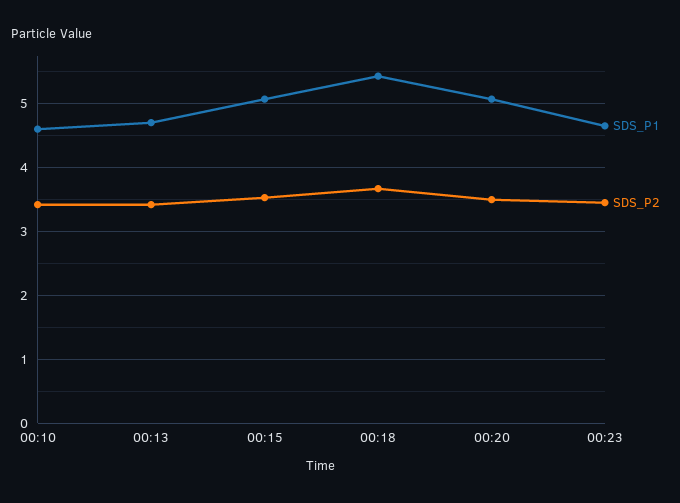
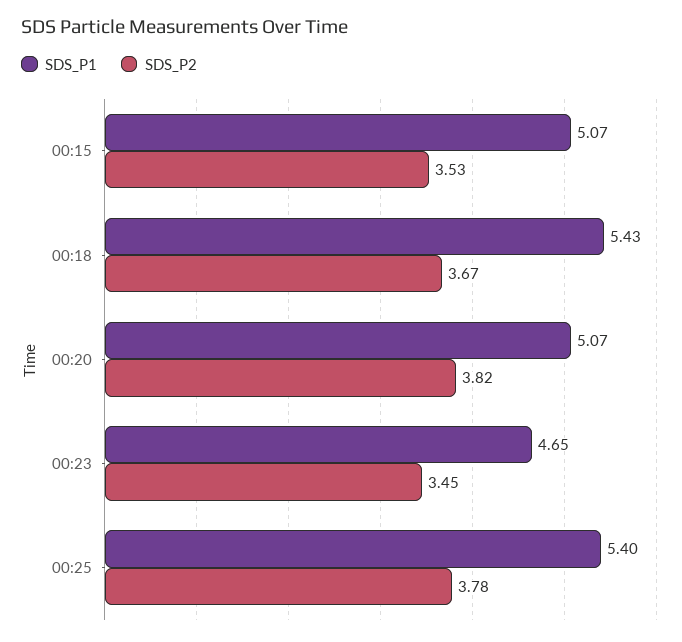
SDS_P1, 00:10: 4.6 -> none
SDS_P2, 00:10: 3.4 -> none
SDS_P1, 00:13: 4.7 -> none
SDS_P2, 00:13: 3.4 -> none
SDS_P2, 00:20: 3.5 -> 3.82
SDS_P1, 00:25: none -> 5.4
SDS_P2, 00:25: none -> 3.78

